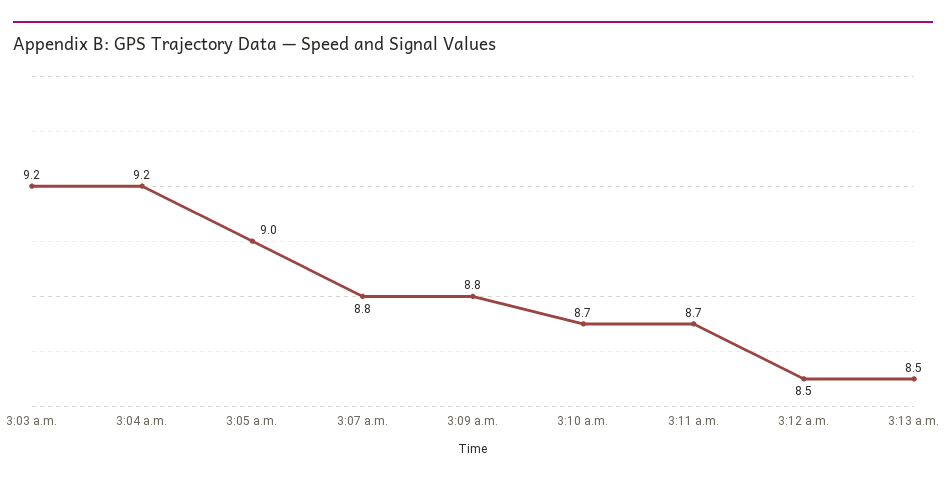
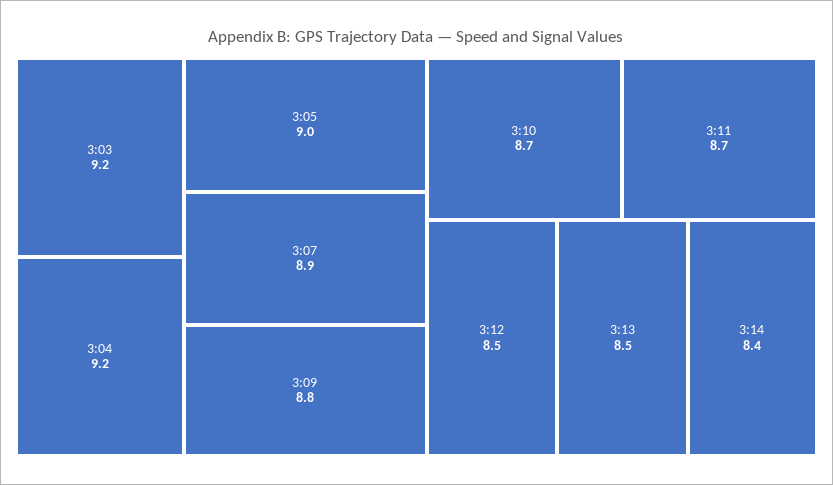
3:07 a.m.: 8.8 -> 8.9
3:14: none -> 8.4

